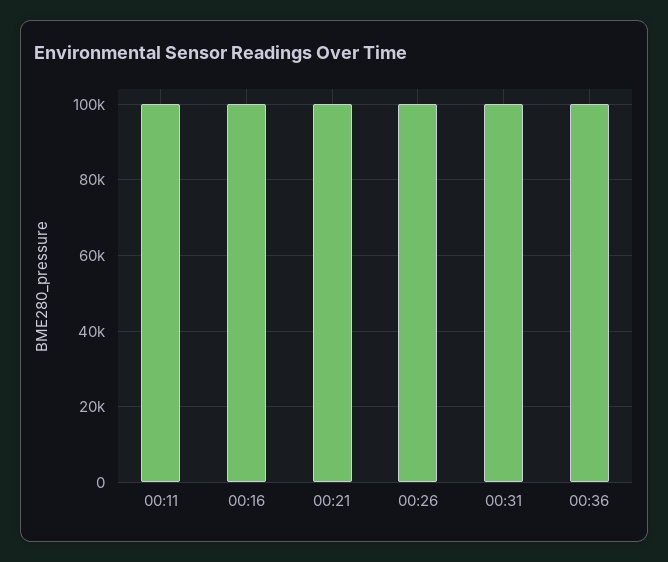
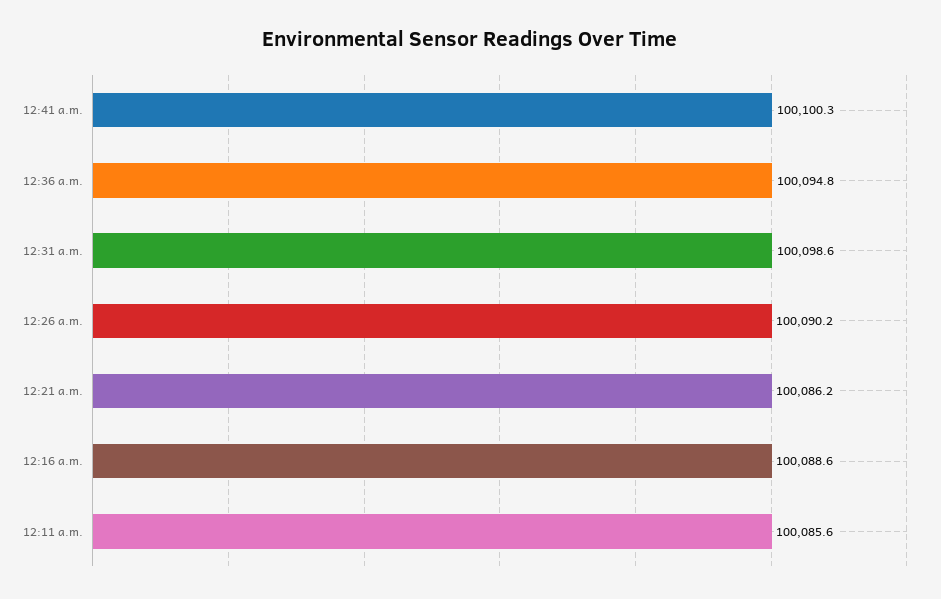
12:41 a.m.: none -> 100100.3

